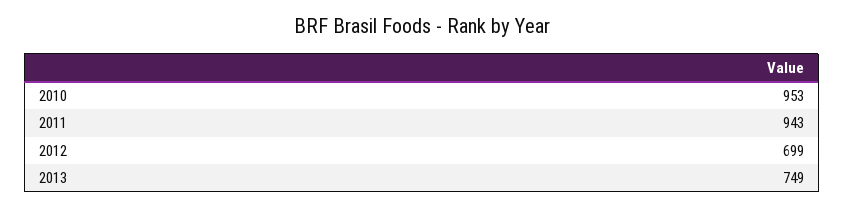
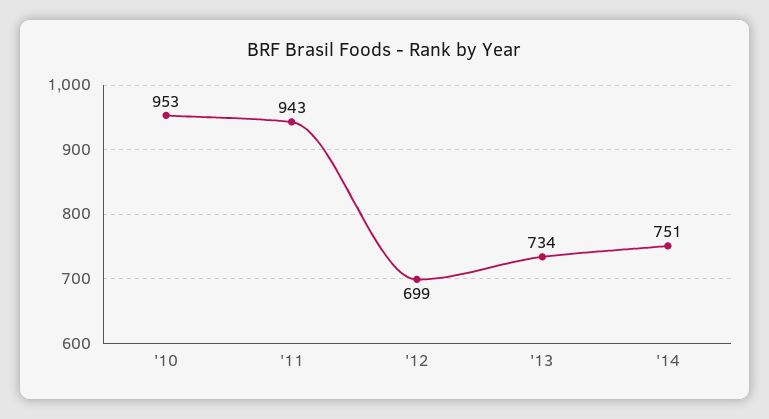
2013: 749 -> 734
'14: none -> 751

